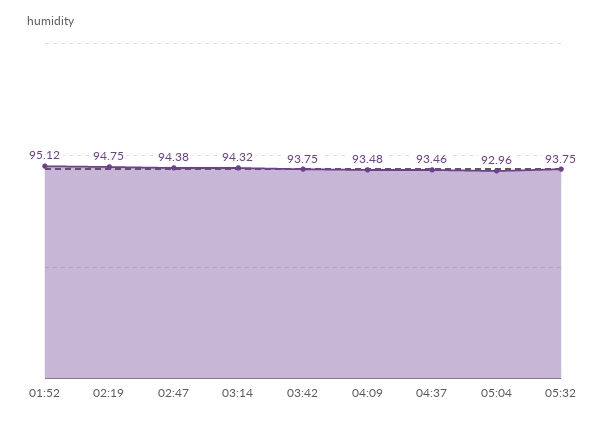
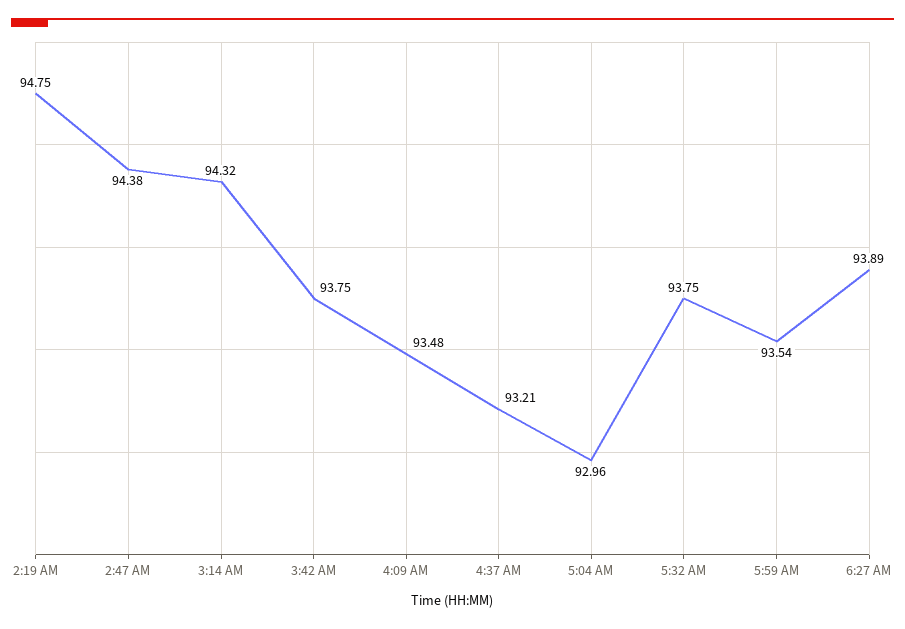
01:52: 95.12 -> none
04:37: 93.46 -> 93.21
5:59 AM: none -> 93.54
6:27 AM: none -> 93.89

